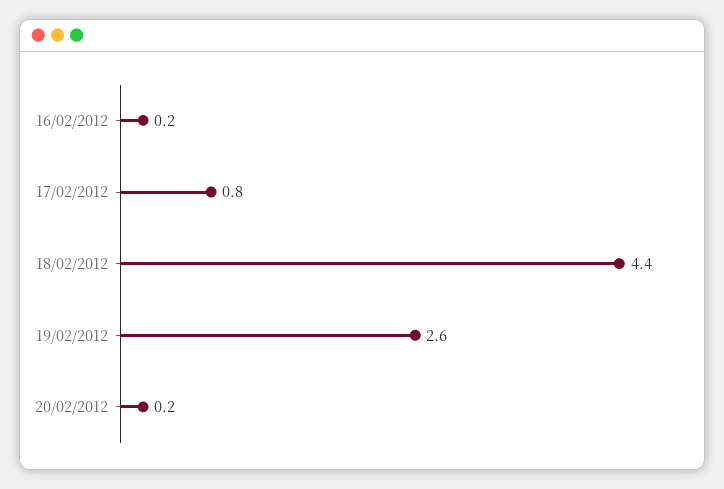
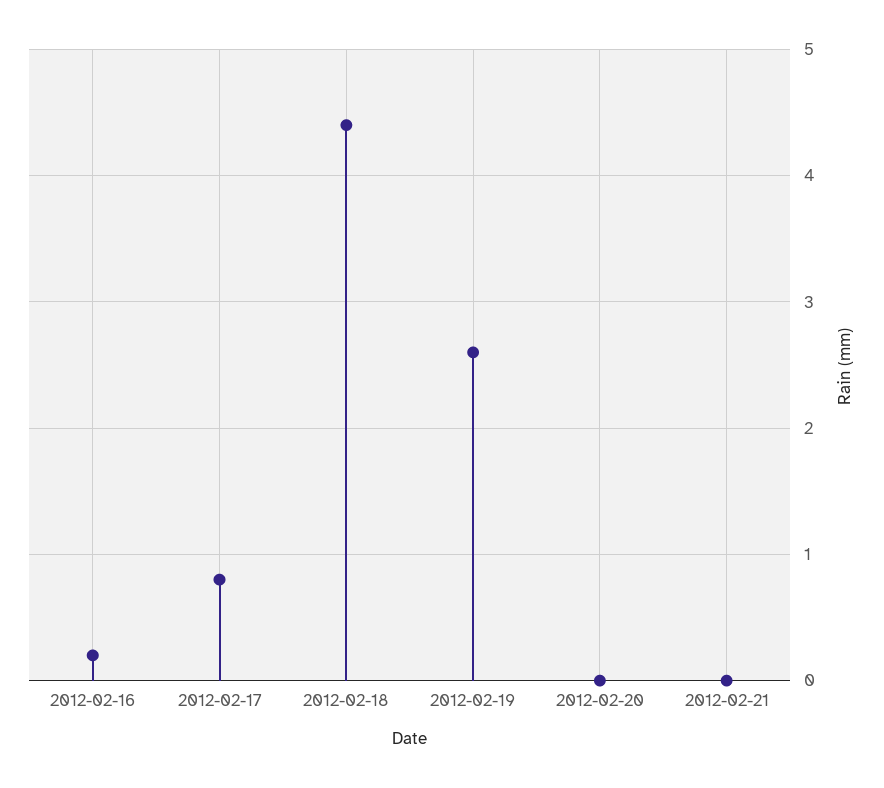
20/02/2012: 0.2 -> 0
2012-02-21: none -> 0

